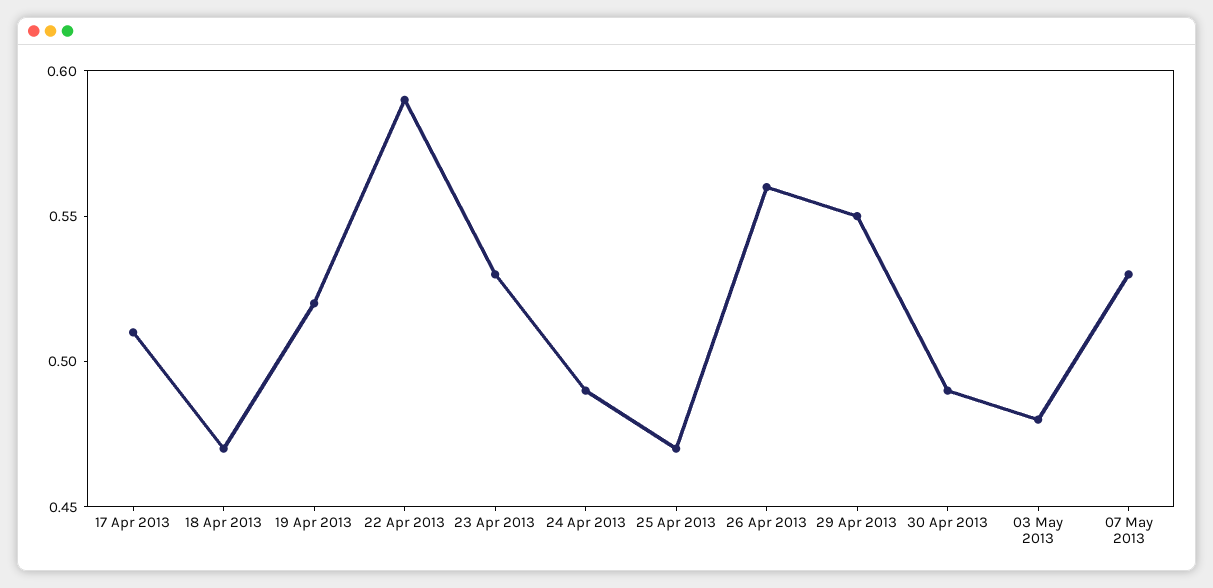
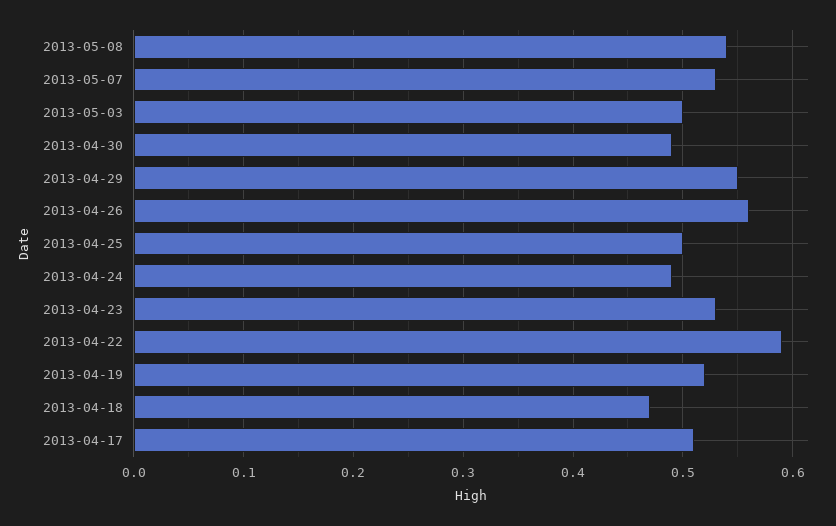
25 Apr 2013: 0.47 -> 0.5
03 May 2013: 0.48 -> 0.5
2013-05-08: none -> 0.54

